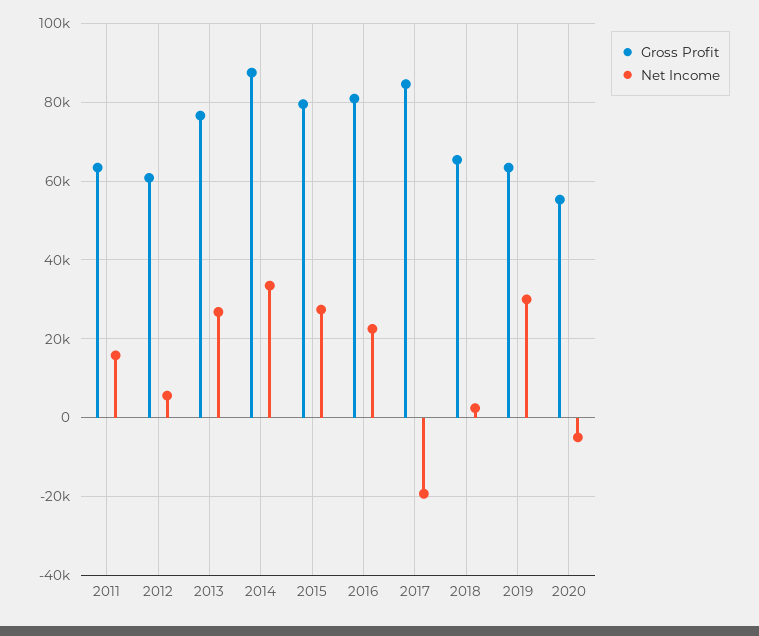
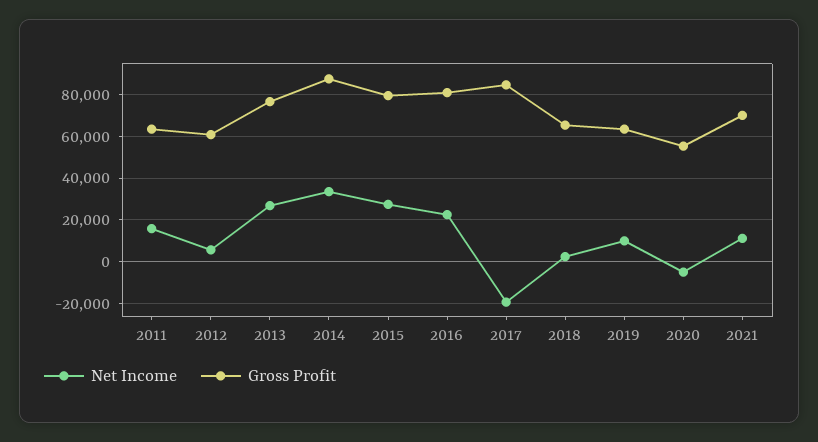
Net Income, 2019: 30000 -> 10000
Net Income, 2021: none -> 10000
Gross Profit, 2021: none -> 70000

